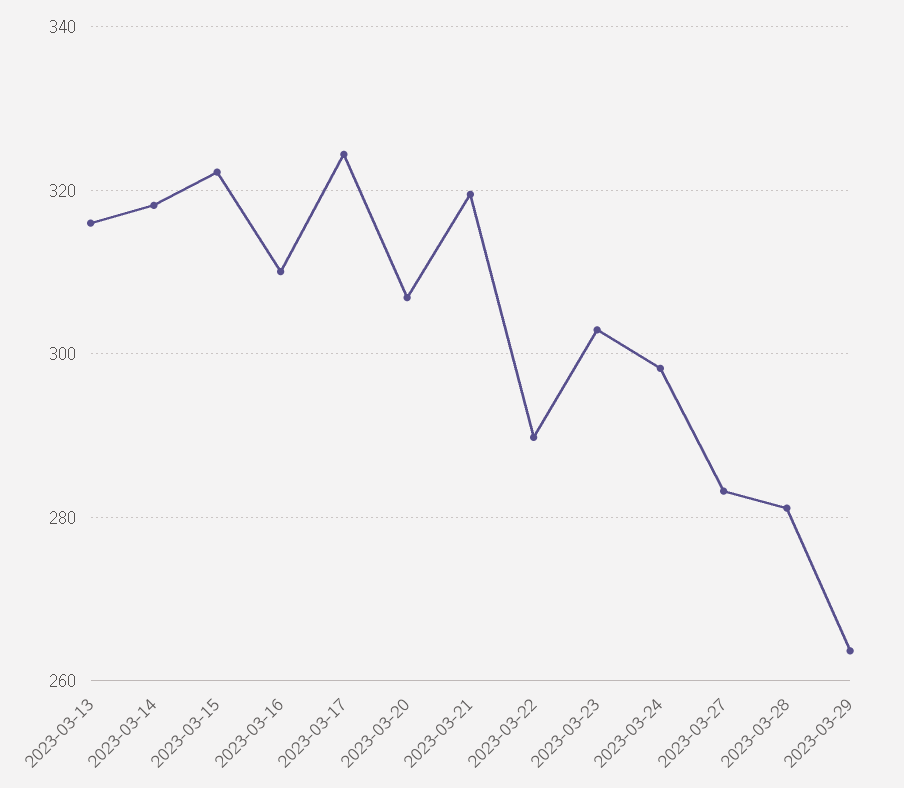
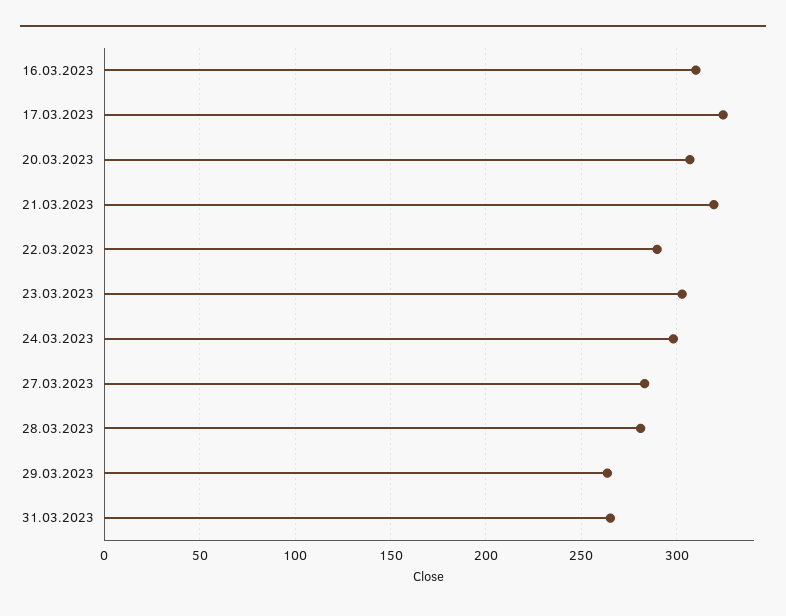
2023-03-13: 316 -> none
2023-03-14: 318 -> none
2023-03-15: 322 -> none
31.03.2023: none -> 265

